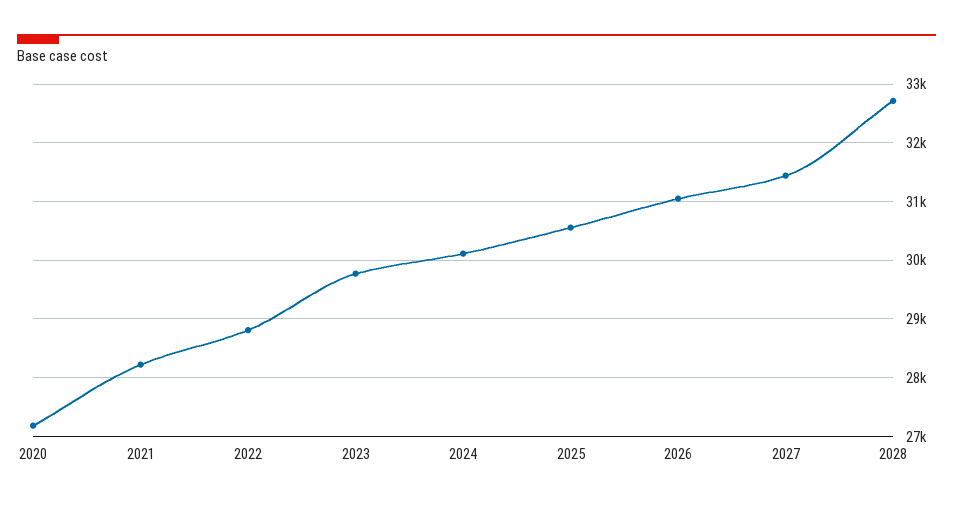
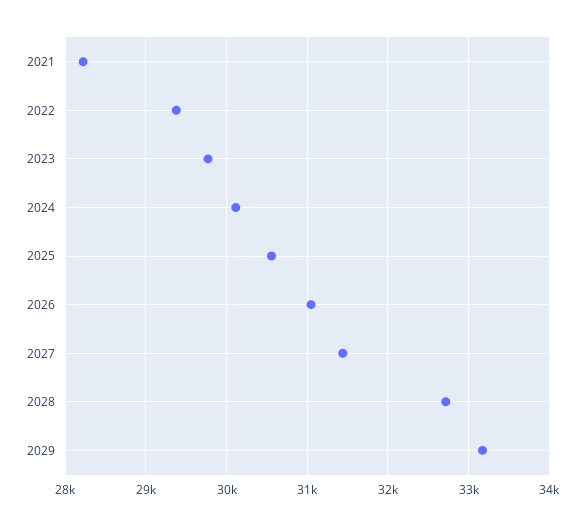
2020: 27200 -> none
2022: 28800 -> 29400
2029: none -> 33200

